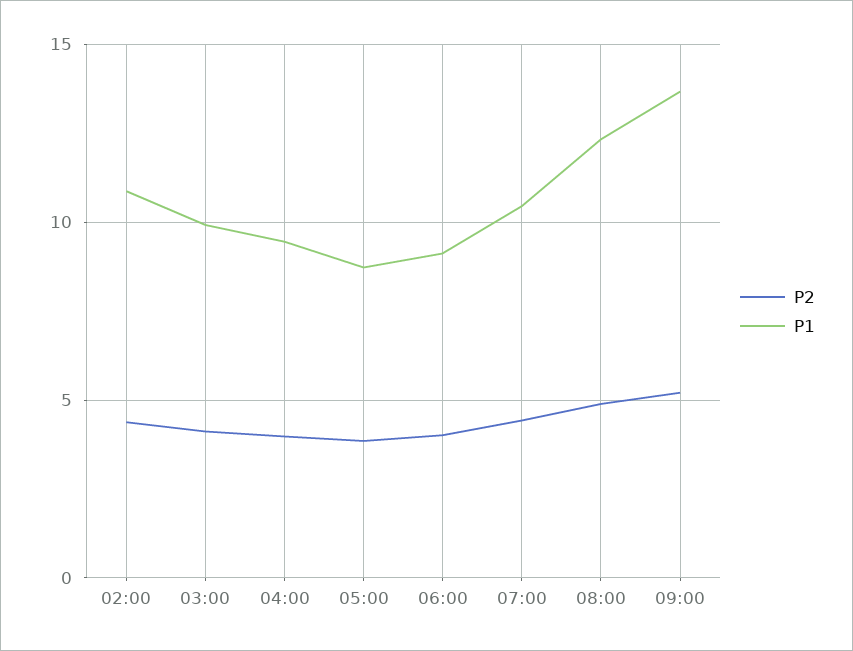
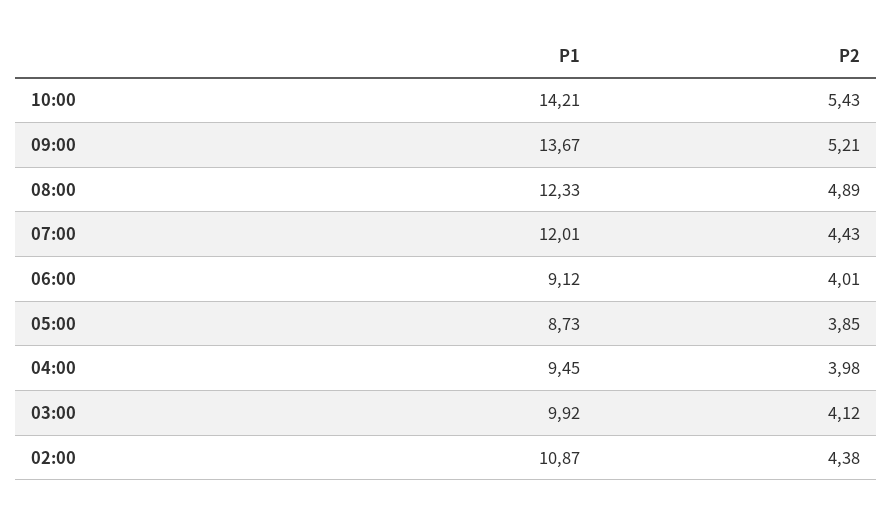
P1, 07:00: 10.5 -> 12.01
P1, 10:00: none -> 14.21
P2, 10:00: none -> 5.43

